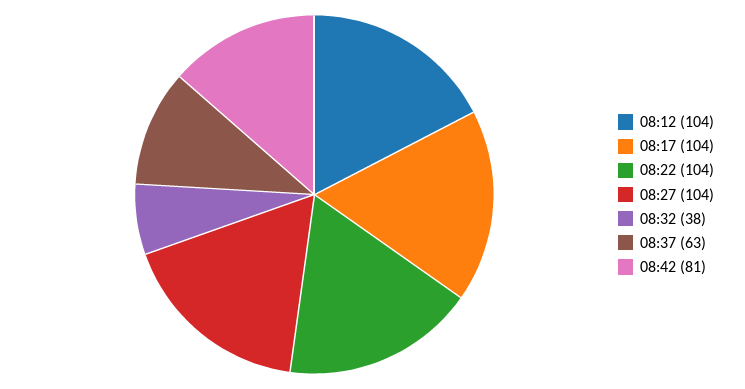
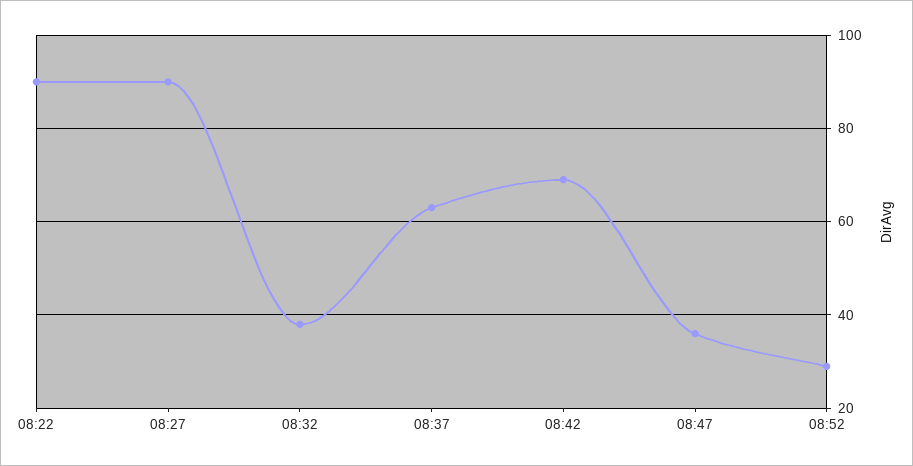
08:12: 104 -> none
08:17: 104 -> none
08:22: 104 -> 90
08:27: 104 -> 90
08:42: 81 -> 70
08:47: none -> 35
08:52: none -> 30

